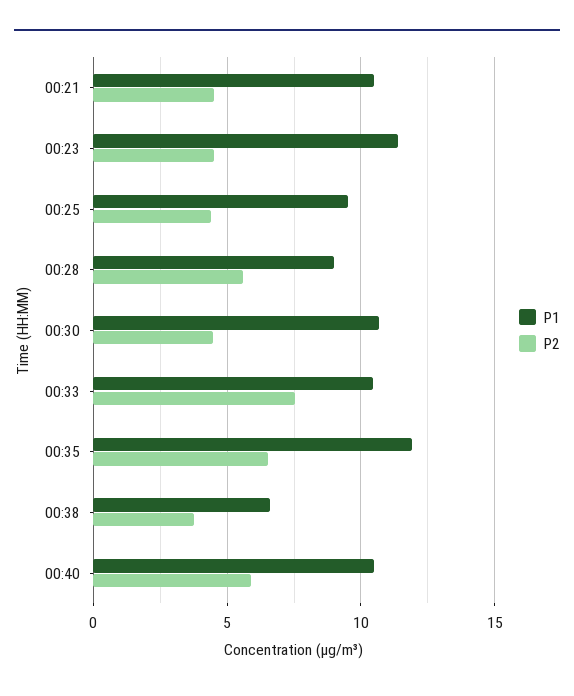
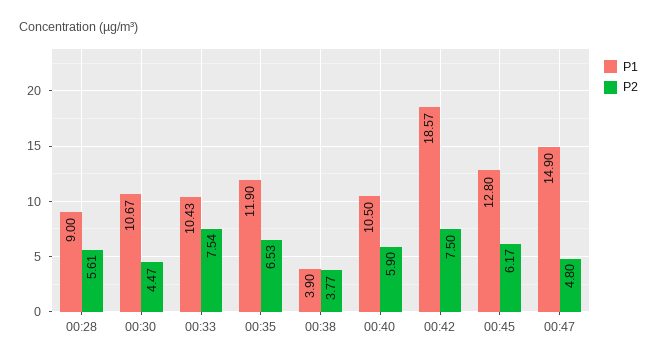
P1, 00:21: 10.5 -> none
P2, 00:21: 4.5 -> none
P1, 00:23: 11.5 -> none
P2, 00:23: 4.5 -> none
P1, 00:25: 9.5 -> none
P2, 00:25: 4.5 -> none
P1, 00:38: 6.5 -> 3.9
P1, 00:42: none -> 18.57
P2, 00:42: none -> 7.5
P1, 00:45: none -> 12.8
P2, 00:45: none -> 6.17
P1, 00:47: none -> 14.9
P2, 00:47: none -> 4.8

